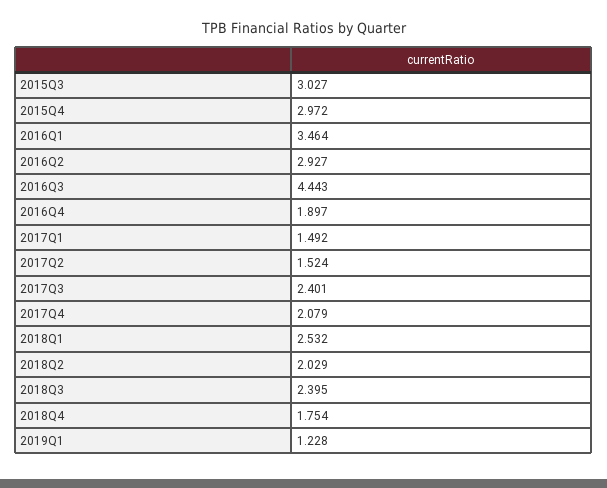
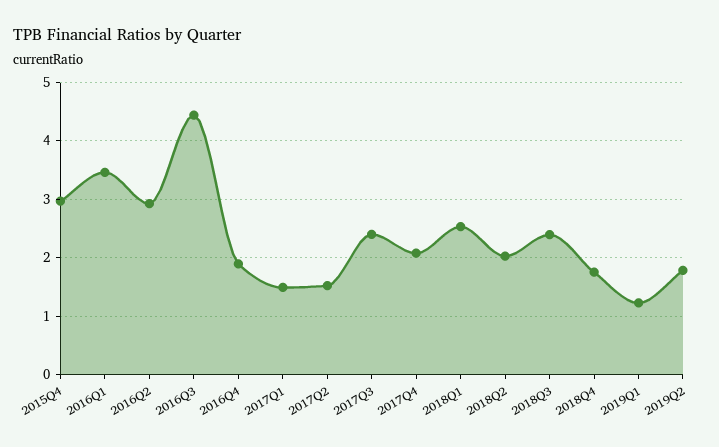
2015Q3: 3.027 -> none
2019Q2: none -> 1.8

